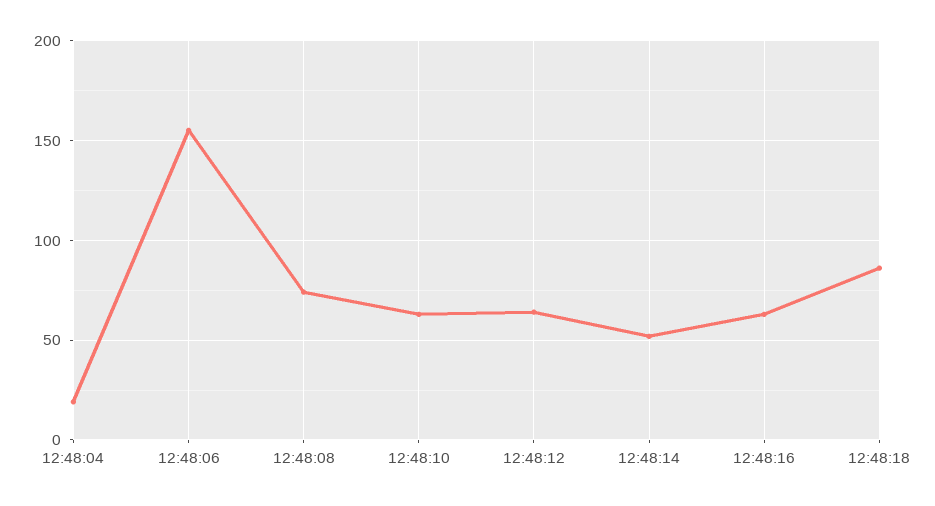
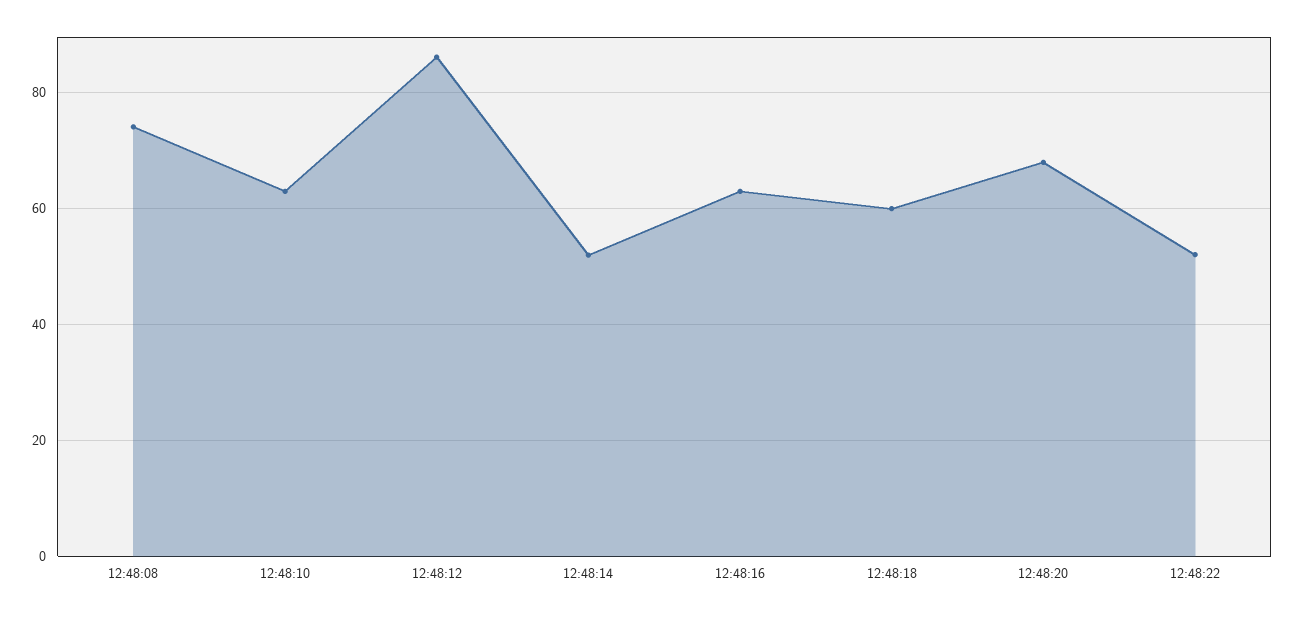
12:48:04: 20 -> none
12:48:06: 155 -> none
12:48:12: 65 -> 86
12:48:18: 85 -> 60
12:48:20: none -> 68
12:48:22: none -> 52

